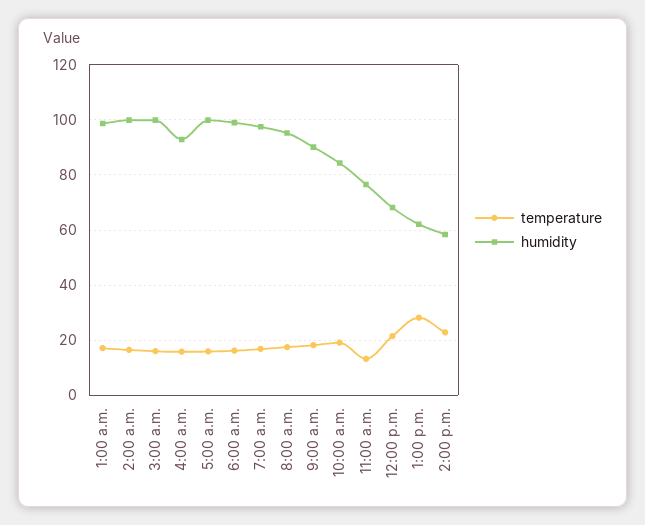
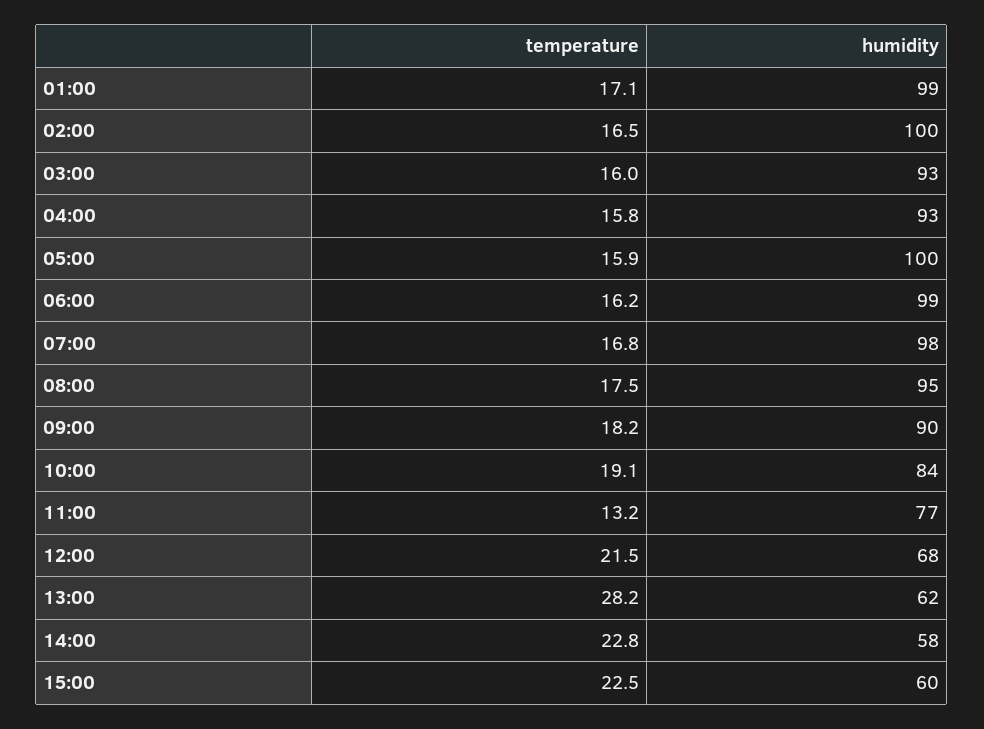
humidity, 3:00 a.m.: 100 -> 93
temperature, 15:00: none -> 22.5
humidity, 15:00: none -> 60

